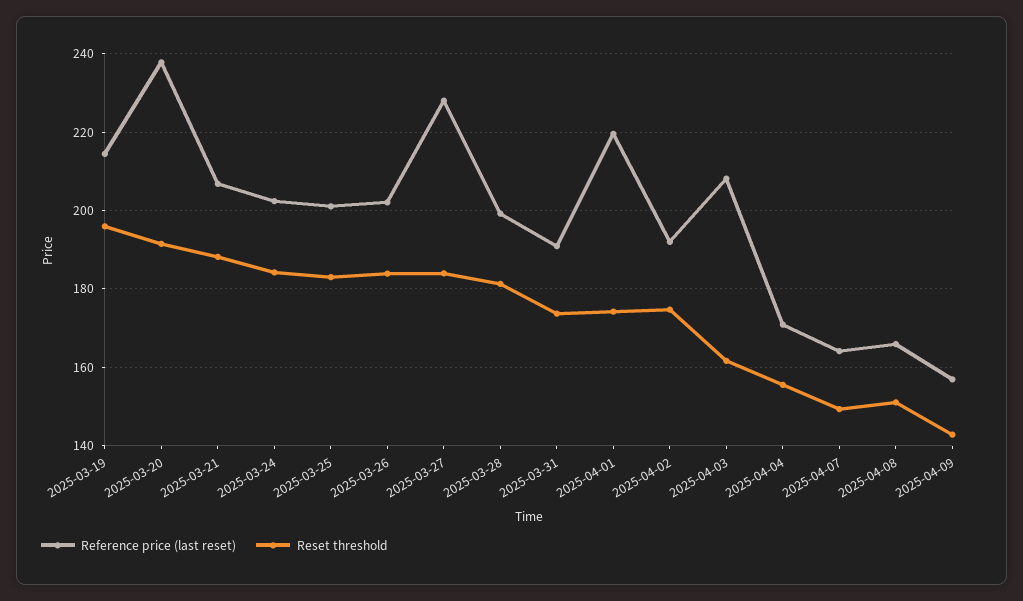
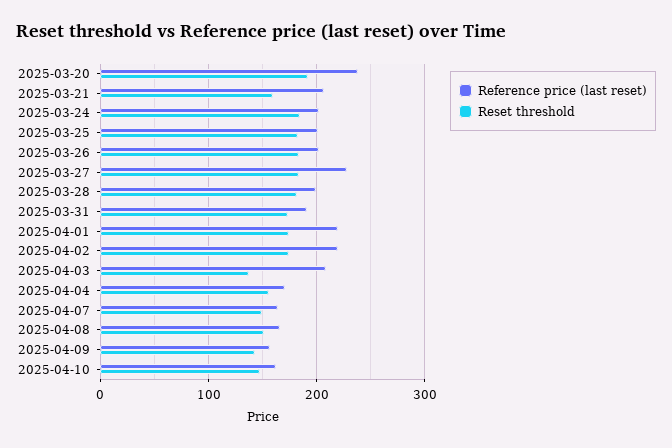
Reference price (last reset), 2025-03-19: 214 -> none
Reset threshold, 2025-03-19: 196 -> none
Reset threshold, 2025-03-21: 188 -> 160
Reference price (last reset), 2025-04-02: 192 -> 220
Reset threshold, 2025-04-03: 162 -> 140
Reference price (last reset), 2025-04-10: none -> 160
Reset threshold, 2025-04-10: none -> 150

